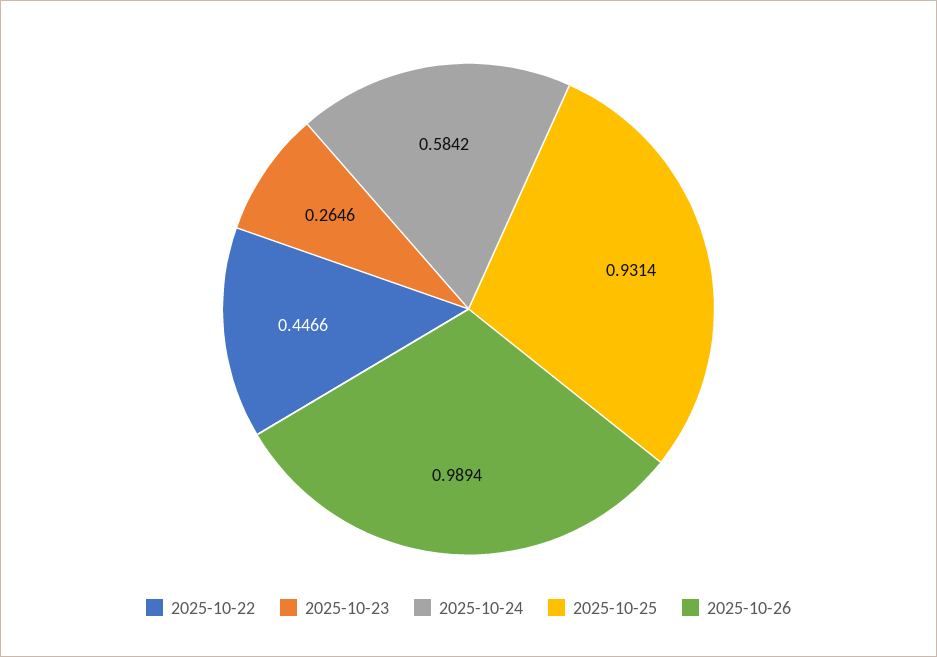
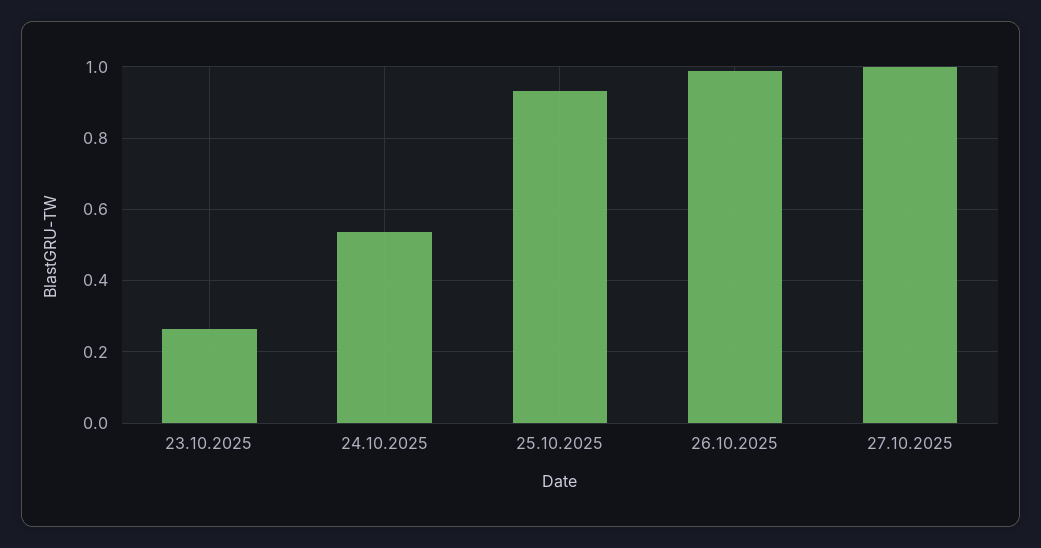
2025-10-22: 0.4466 -> none
2025-10-24: 0.5842 -> 0.54
27.10.2025: none -> 1

